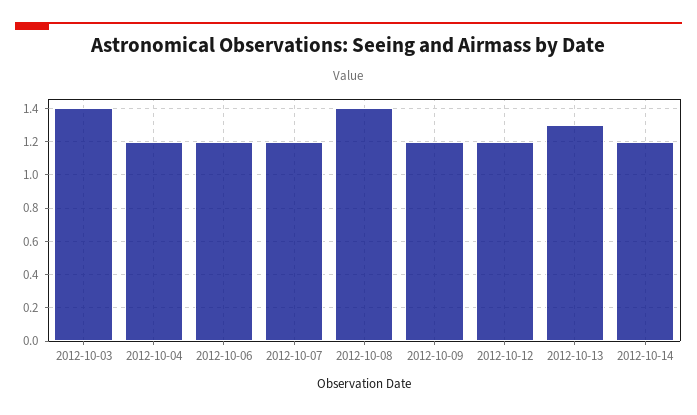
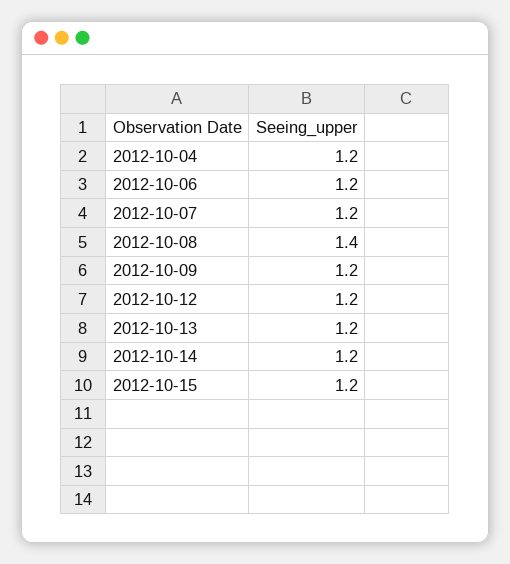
2012-10-03: 1.4 -> none
2012-10-13: 1.3 -> 1.2
2012-10-15: none -> 1.2

